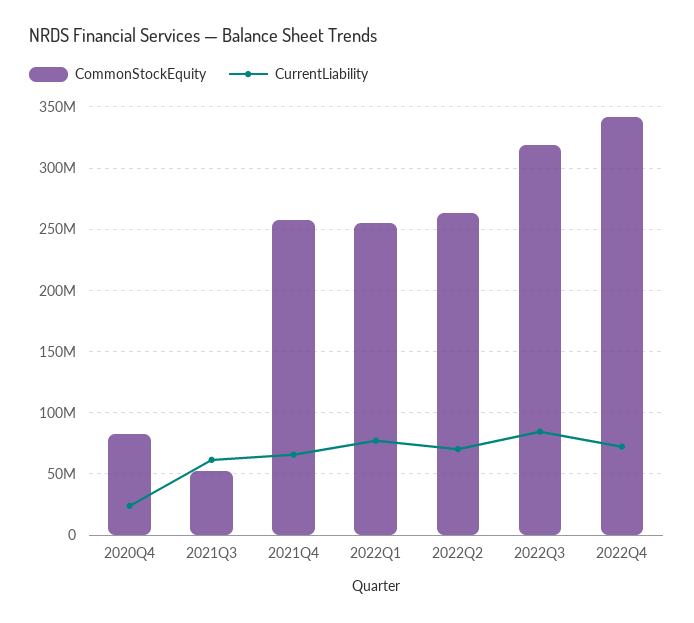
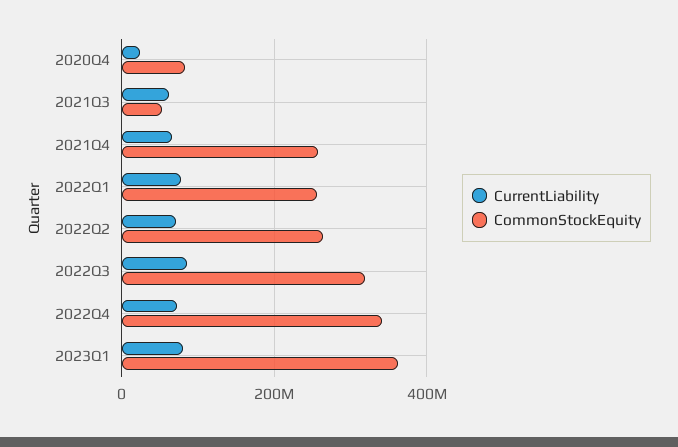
CurrentLiability, 2023Q1: none -> 80000000
CommonStockEquity, 2023Q1: none -> 360000000

